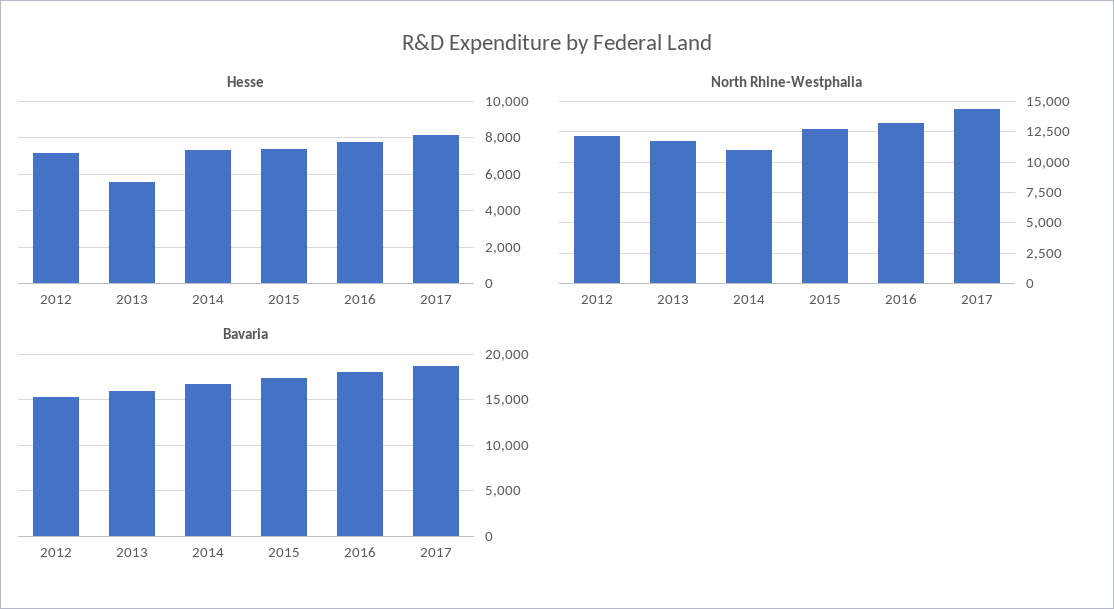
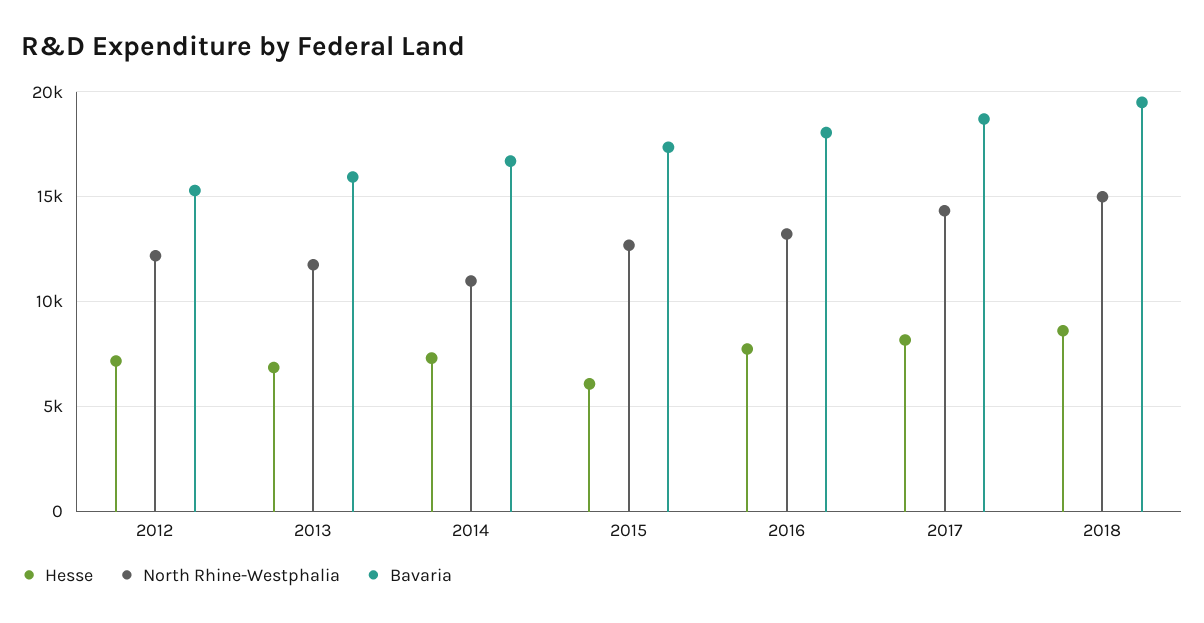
Hesse, 2013: 5500 -> 7000
Hesse, 2015: 7500 -> 6000
Hesse, 2018: none -> 8500
North Rhine-Westphalia, 2018: none -> 15000
Bavaria, 2018: none -> 19500

